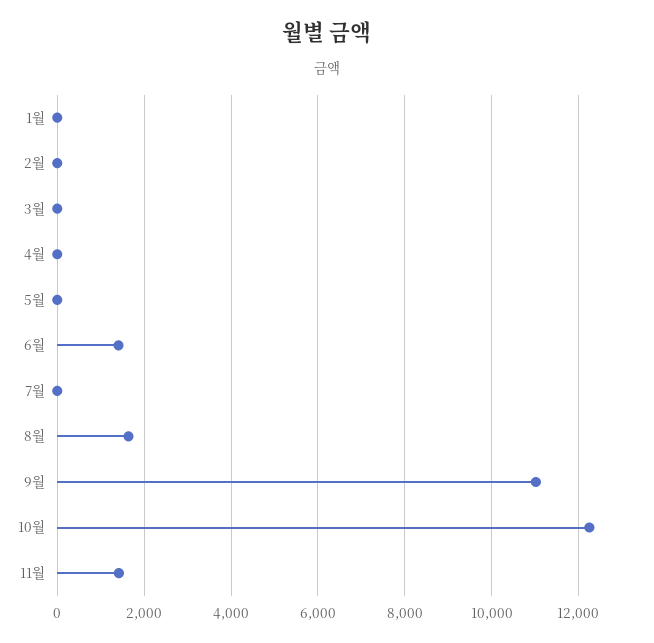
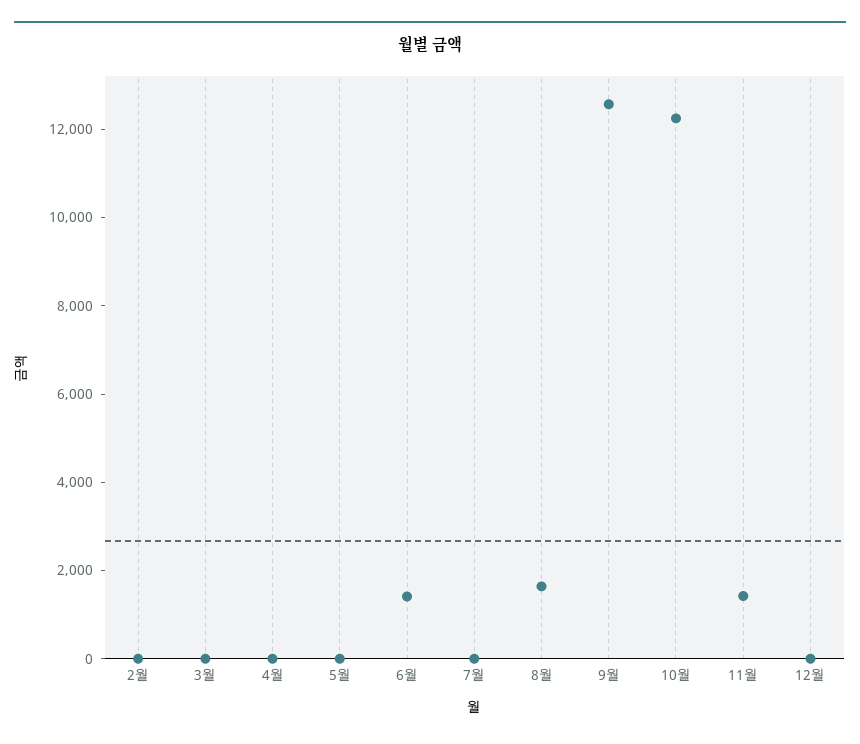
1월: 0 -> none
9월: 11000 -> 12500
12월: none -> 0

